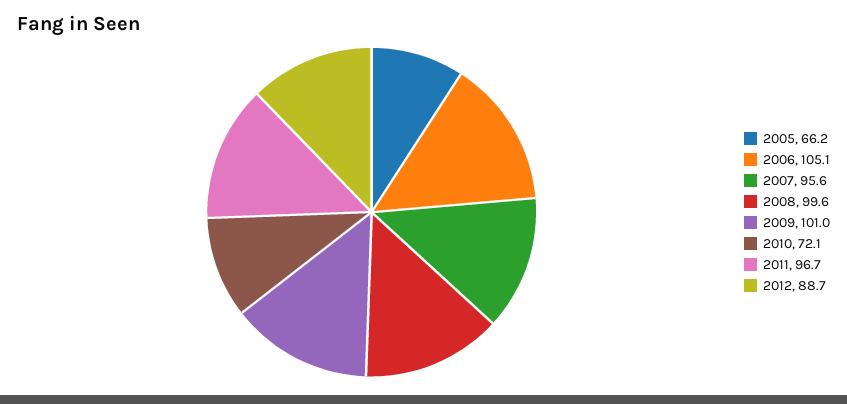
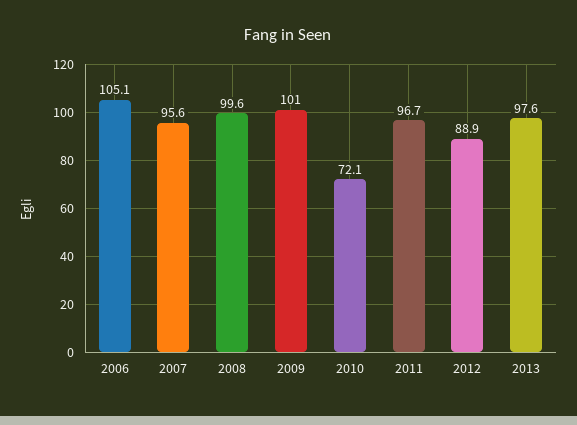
2005: 66.2 -> none
2012: 88.7 -> 88.9
2013: none -> 97.6

